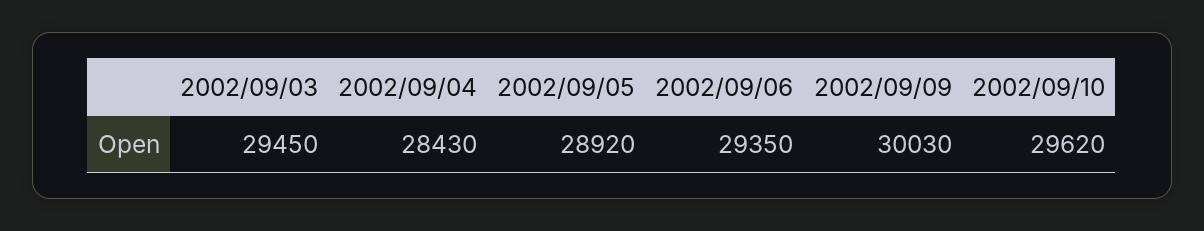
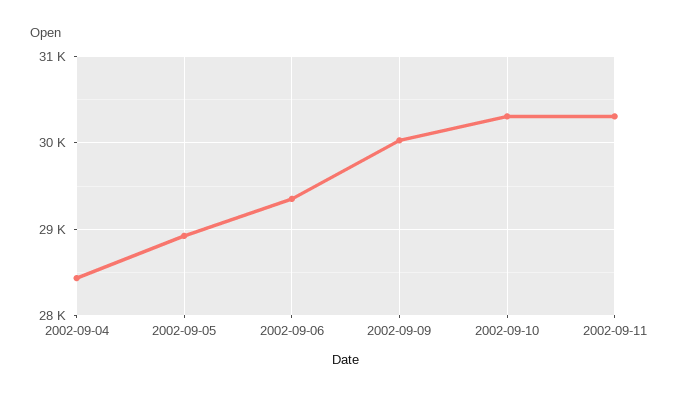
2002/09/03: 29450 -> none
2002/09/10: 29620 -> 30300
2002-09-11: none -> 30300

